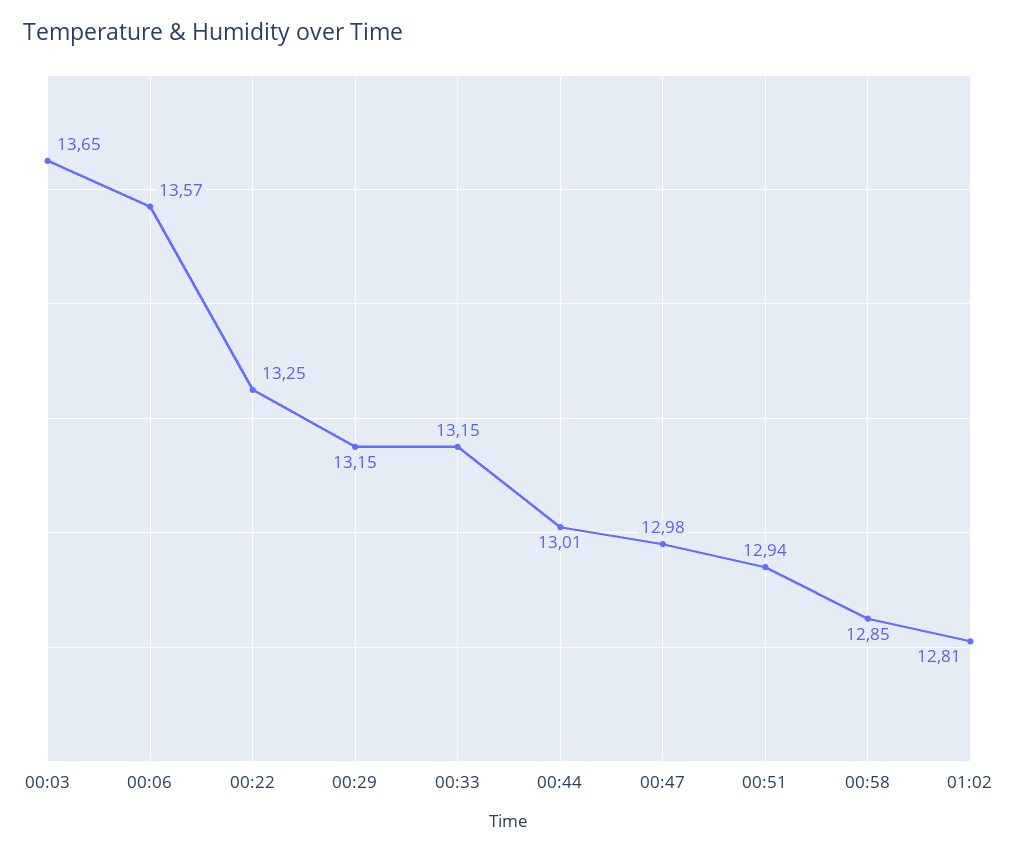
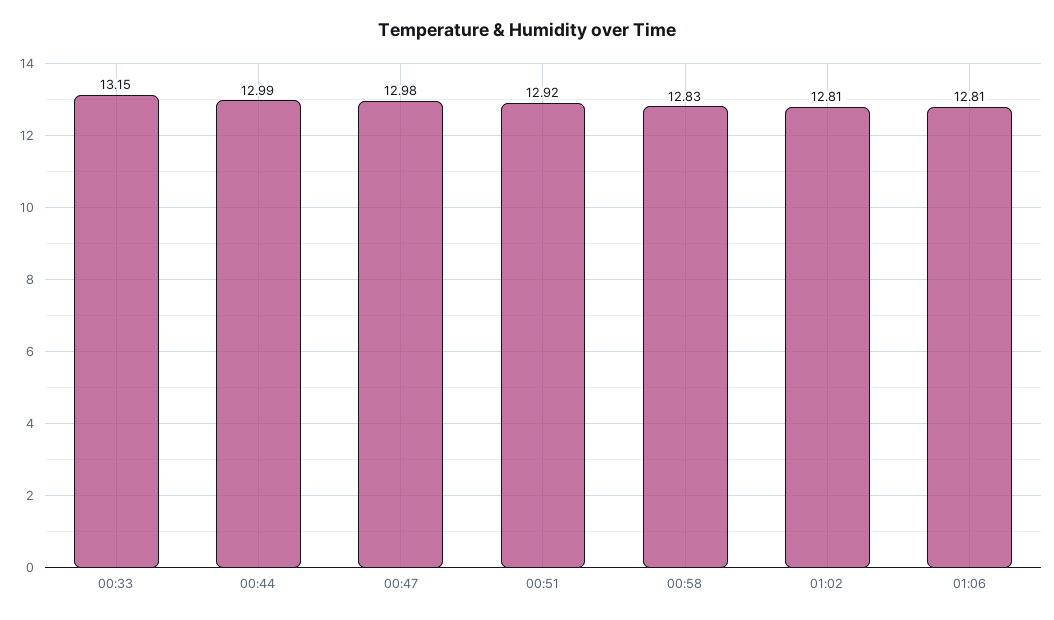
00:03: 13.65 -> none
00:06: 13.57 -> none
00:22: 13.25 -> none
00:29: 13.15 -> none
00:44: 13.01 -> 12.99
00:51: 12.94 -> 12.92
00:58: 12.85 -> 12.83
01:06: none -> 12.81

